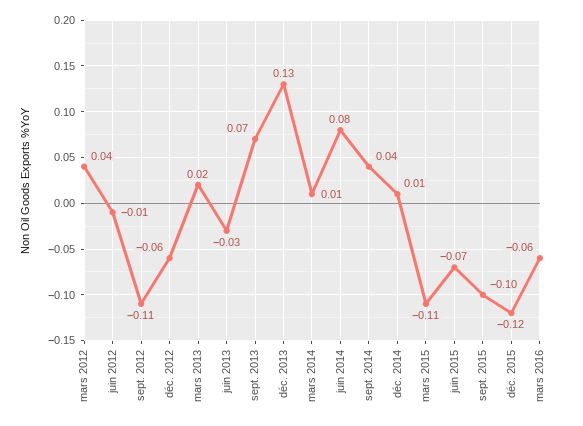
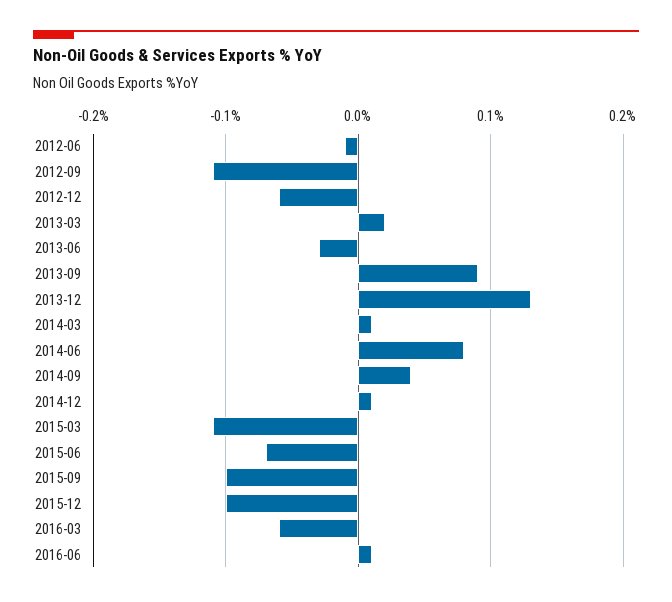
mars 2012: 0.04 -> none
sept. 2013: 0.07 -> 0.09
déc. 2015: -0.12 -> -0.1
2016-06: none -> 0.01

